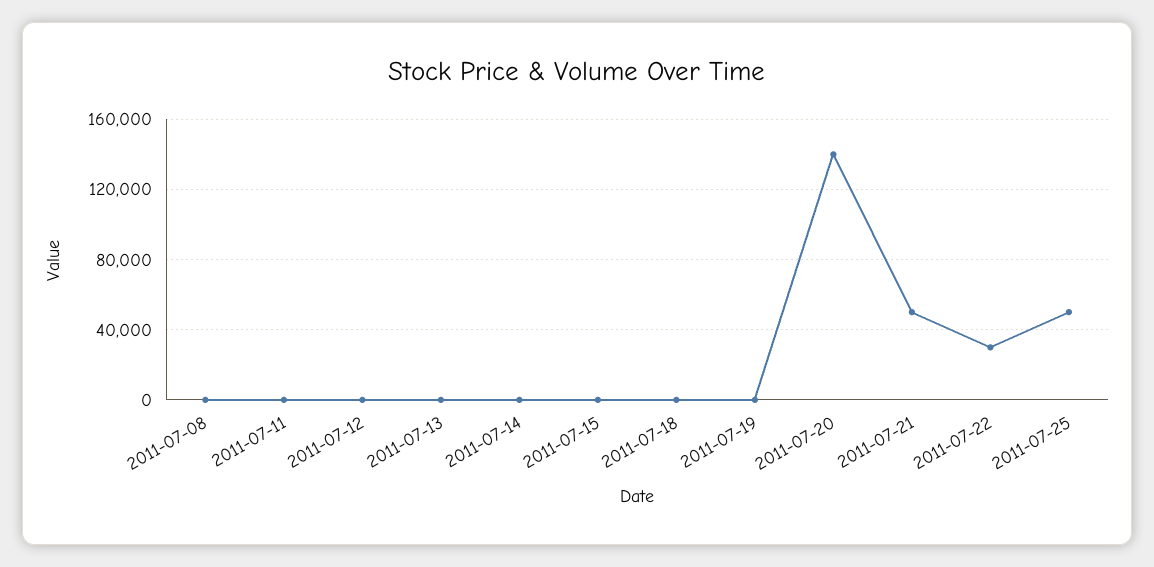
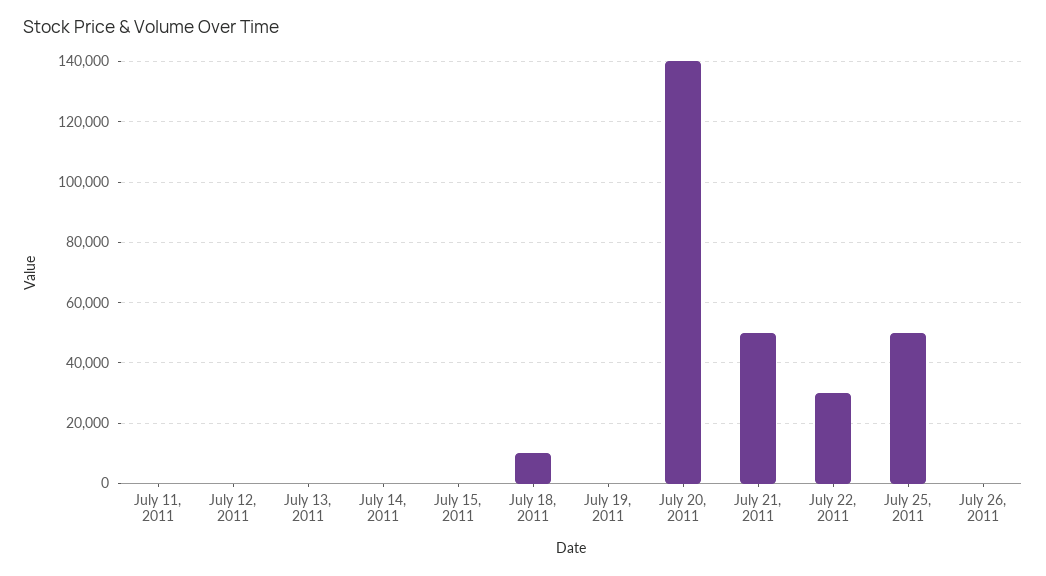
2011-07-08: 0 -> none
2011-07-18: 0 -> 10000
July 26, 2011: none -> 0

